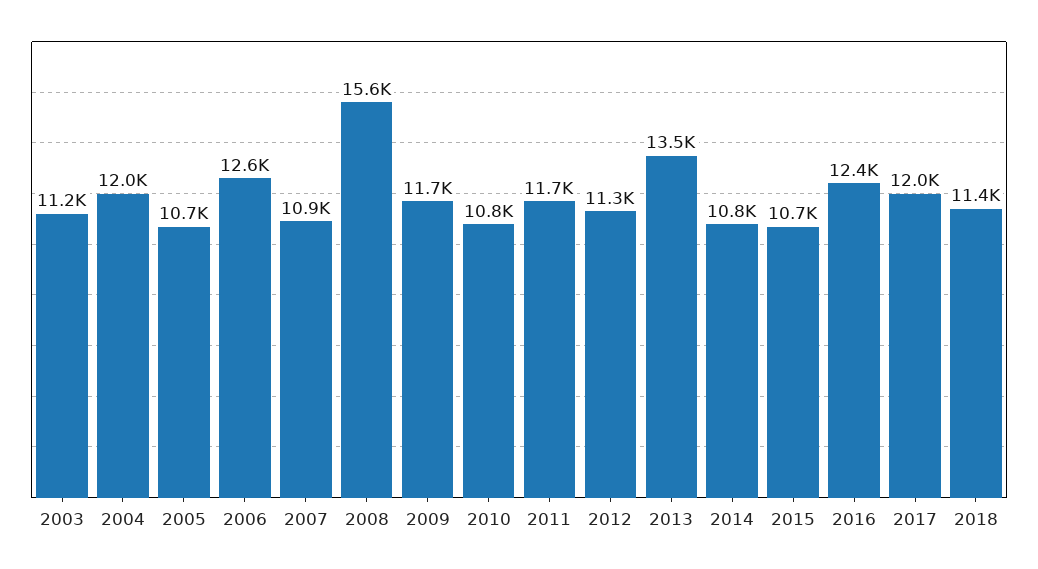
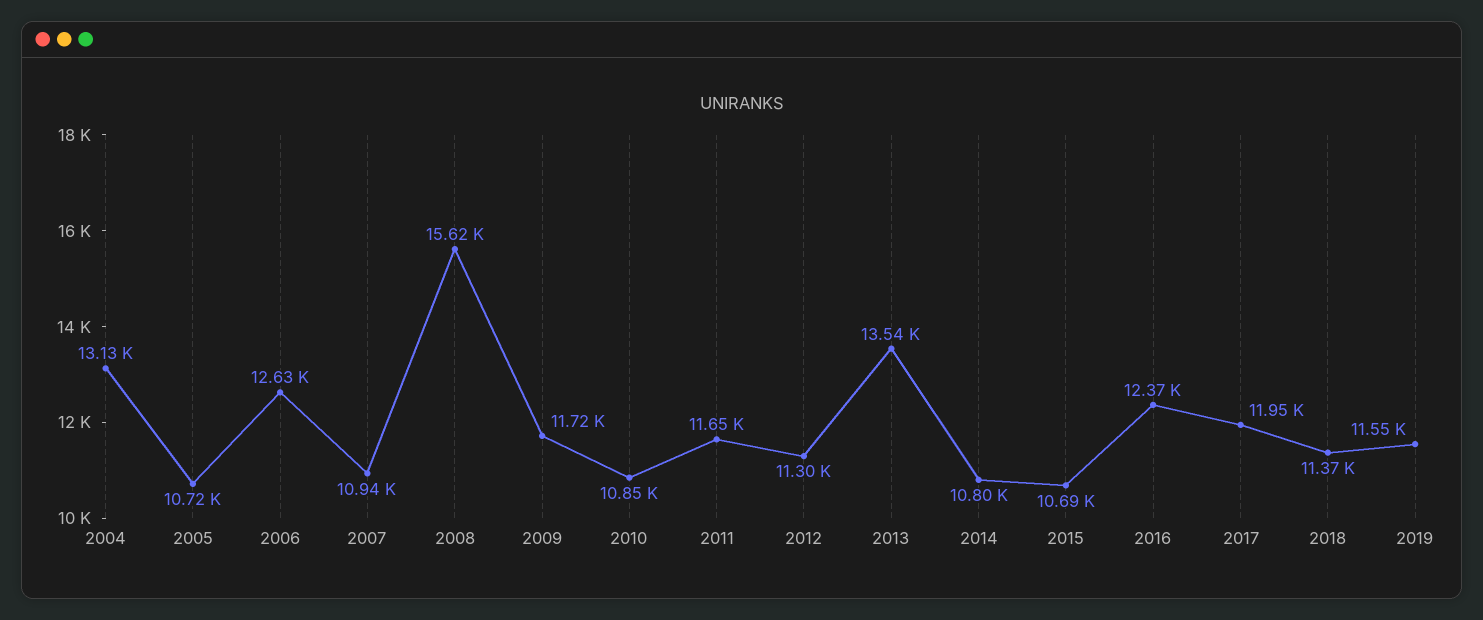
2003: 11200 -> none
2004: 12000 -> 13130
2019: none -> 11550

